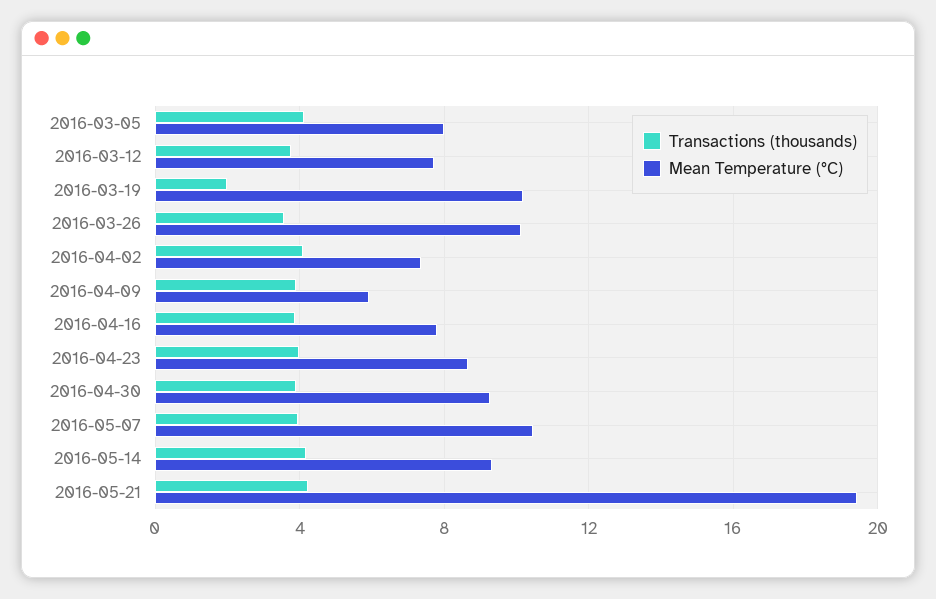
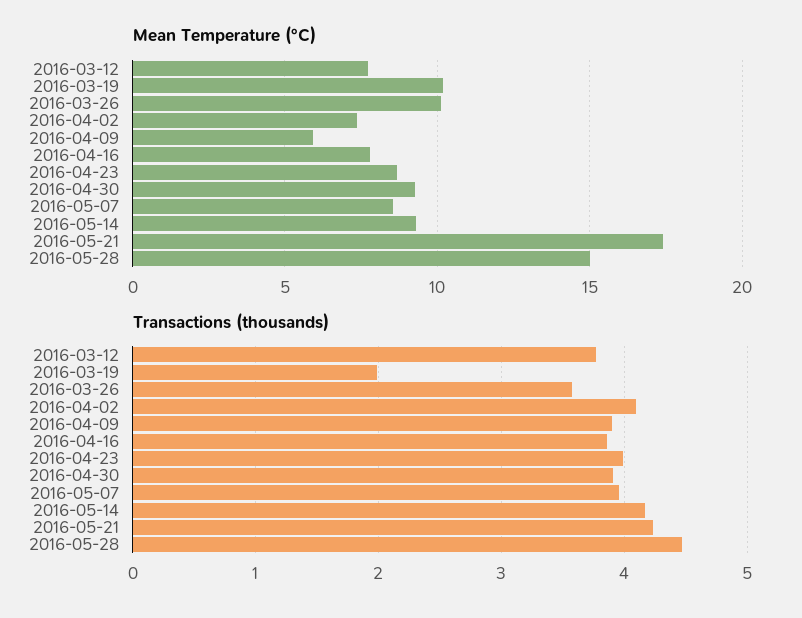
Transactions (thousands), 2016-03-05: 4 -> none
Mean Temperature (°C), 2016-03-05: 8 -> none
Mean Temperature (°C), 2016-05-07: 10.5 -> 8.5
Mean Temperature (°C), 2016-05-21: 19.5 -> 17.5
Mean Temperature (°C), 2016-05-28: none -> 15
Transactions (thousands), 2016-05-28: none -> 4.5

